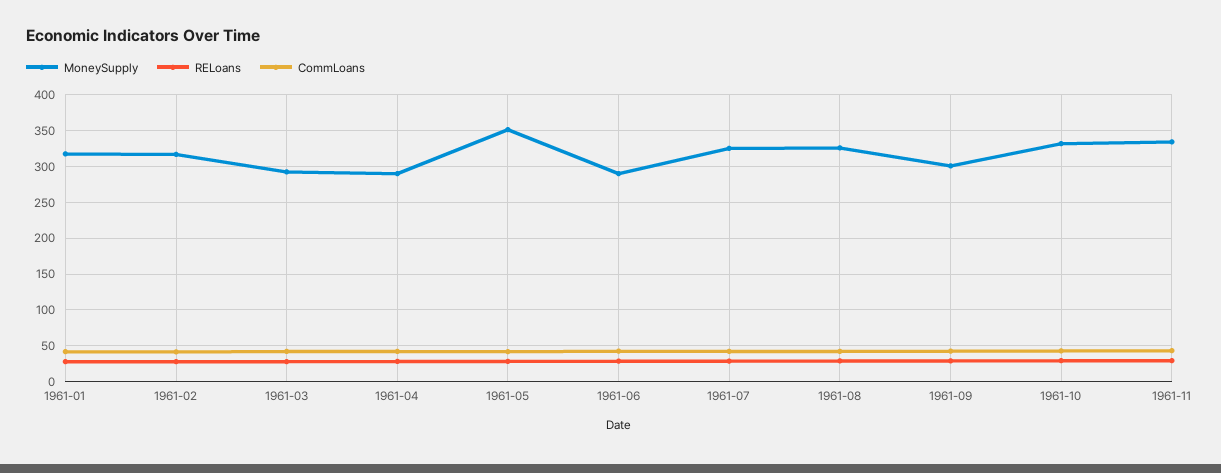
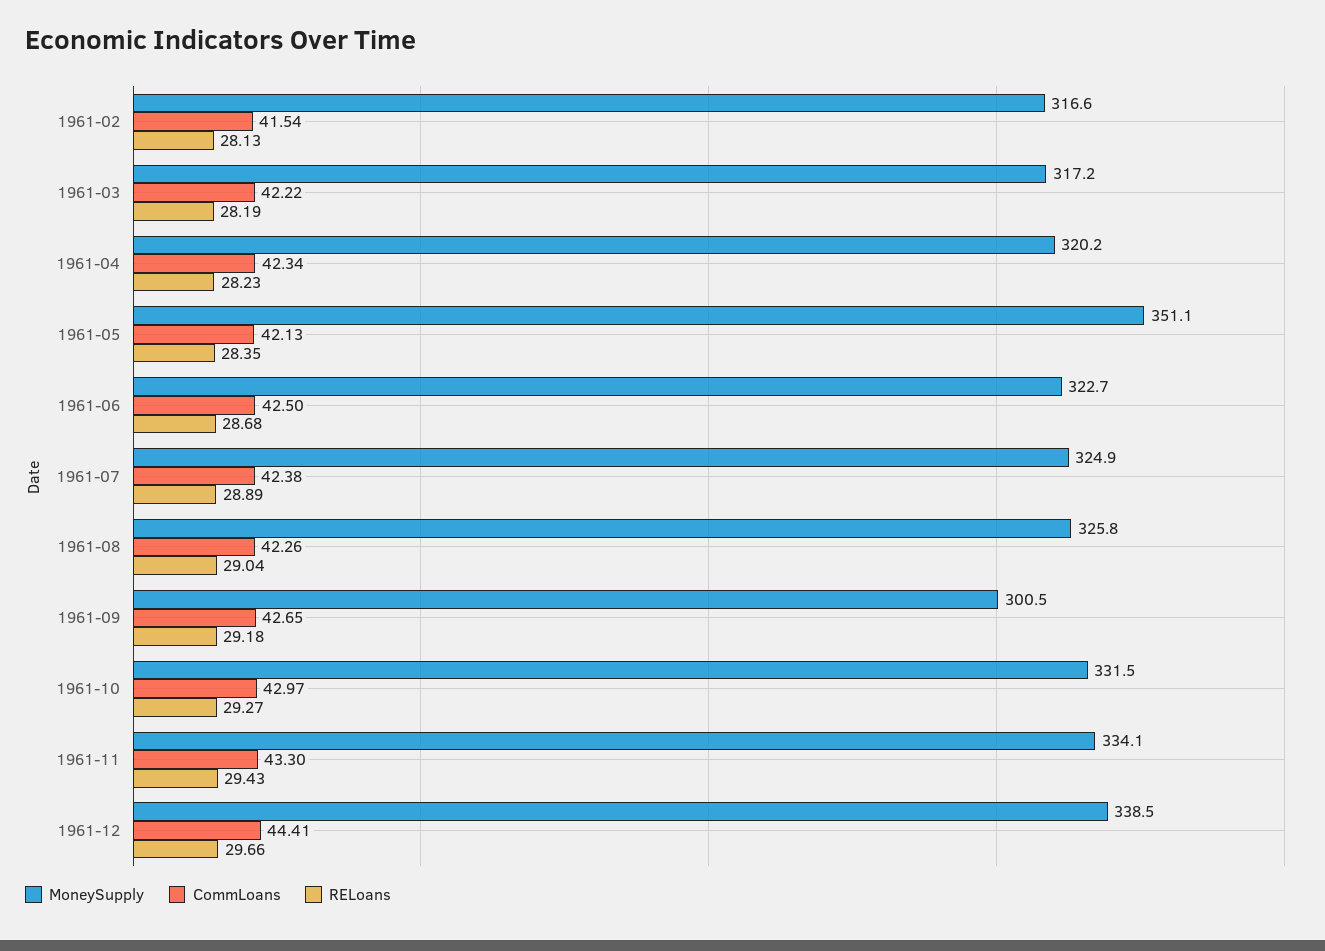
MoneySupply, 1961-01: 320 -> none
RELoans, 1961-01: 30 -> none
CommLoans, 1961-01: 40 -> none
MoneySupply, 1961-03: 290 -> 317.2
MoneySupply, 1961-04: 290 -> 320.2
MoneySupply, 1961-06: 290 -> 322.7
MoneySupply, 1961-12: none -> 338.5
CommLoans, 1961-12: none -> 44.41
RELoans, 1961-12: none -> 29.66

